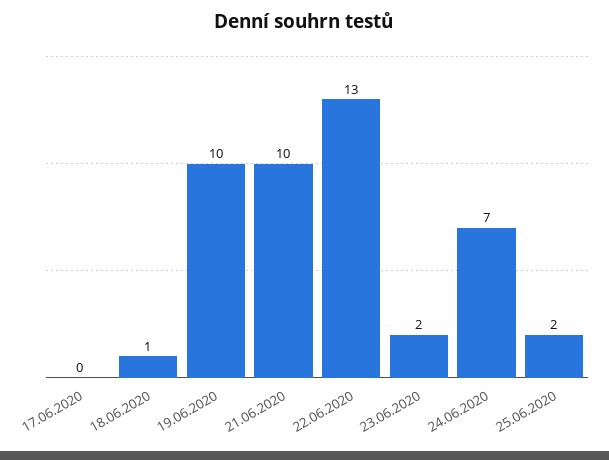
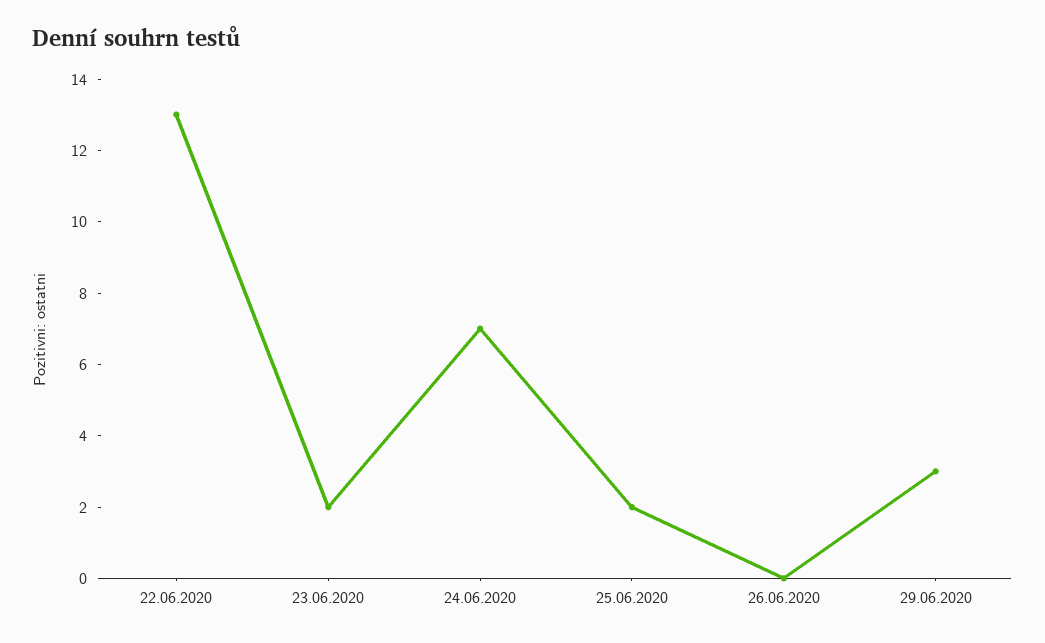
17.06.2020: 0 -> none
18.06.2020: 1 -> none
19.06.2020: 10 -> none
21.06.2020: 10 -> none
26.06.2020: none -> 0
29.06.2020: none -> 3

